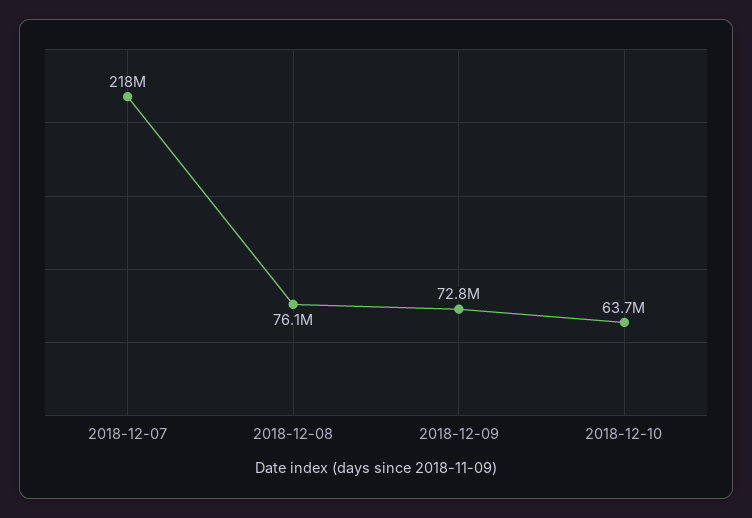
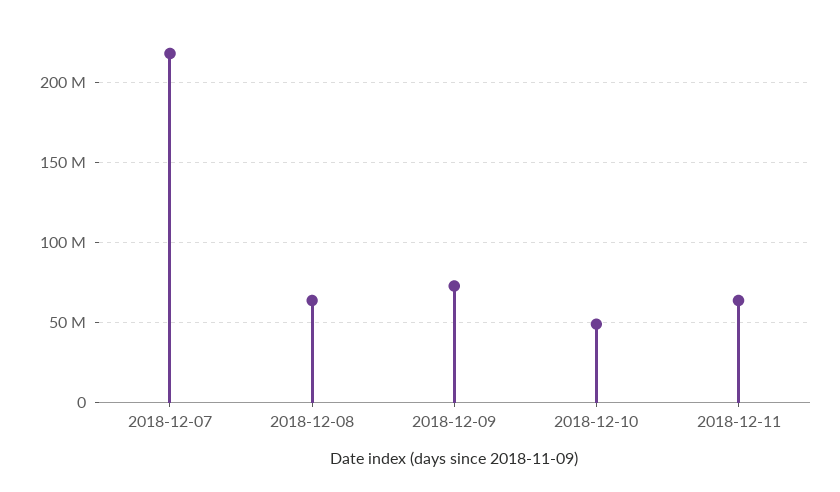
2018-12-08: 76100000 -> 65000000
2018-12-10: 63700000 -> 50000000
2018-12-11: none -> 65000000

